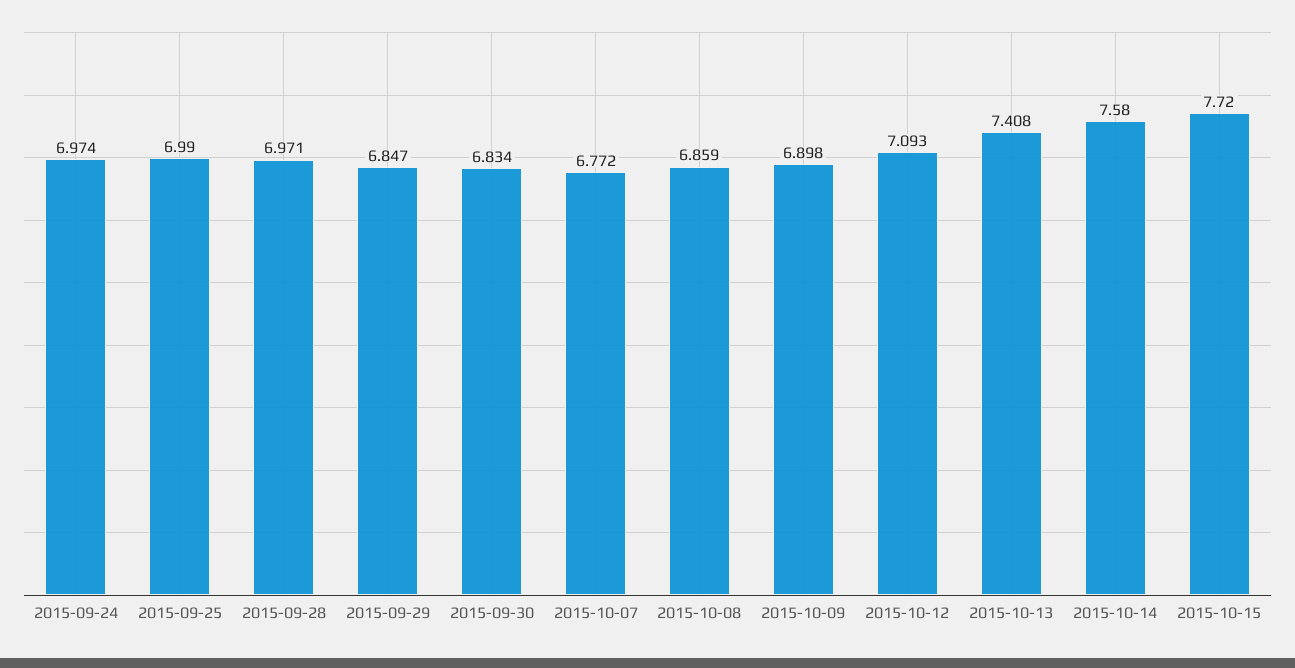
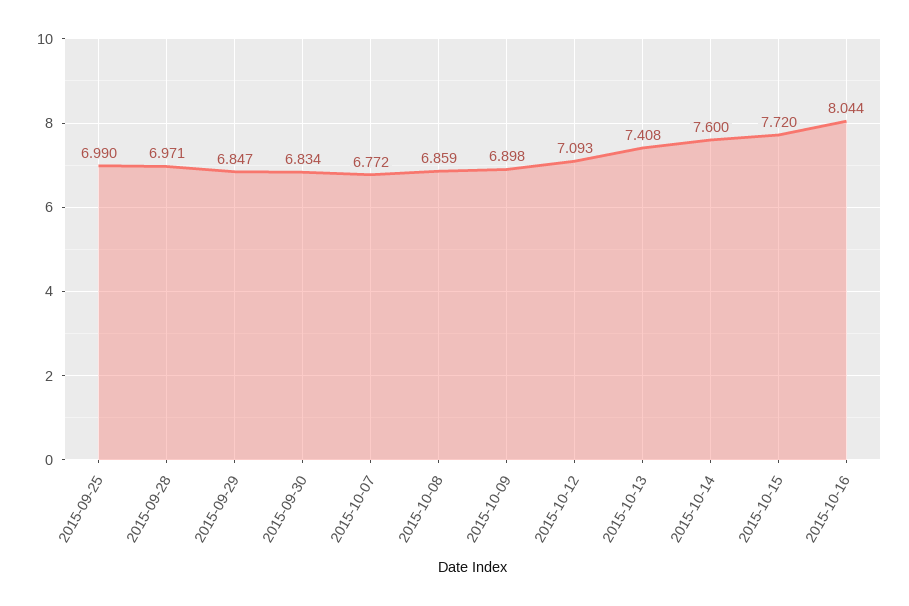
2015-09-24: 6.974 -> none
2015-10-14: 7.58 -> 7.6
2015-10-16: none -> 8.044

